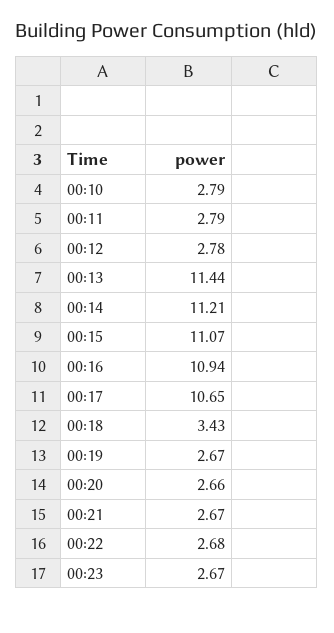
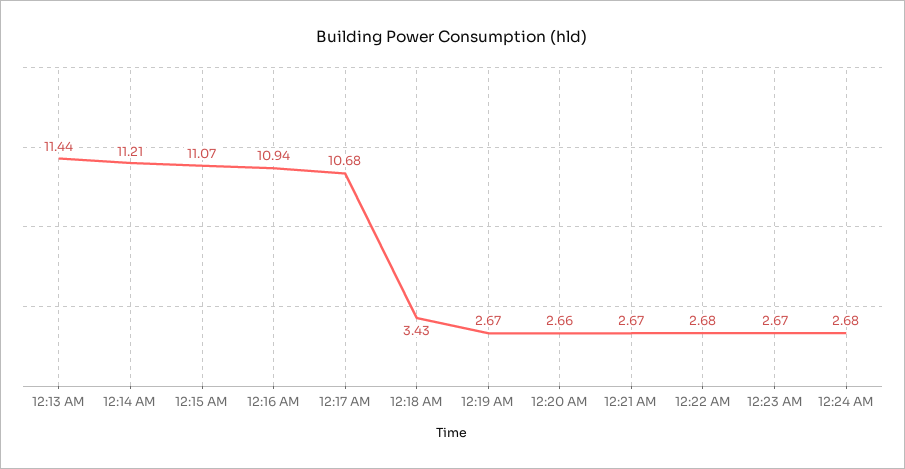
00:10: 2.79 -> none
00:11: 2.79 -> none
00:12: 2.78 -> none
00:17: 10.65 -> 10.68
12:24 AM: none -> 2.68

